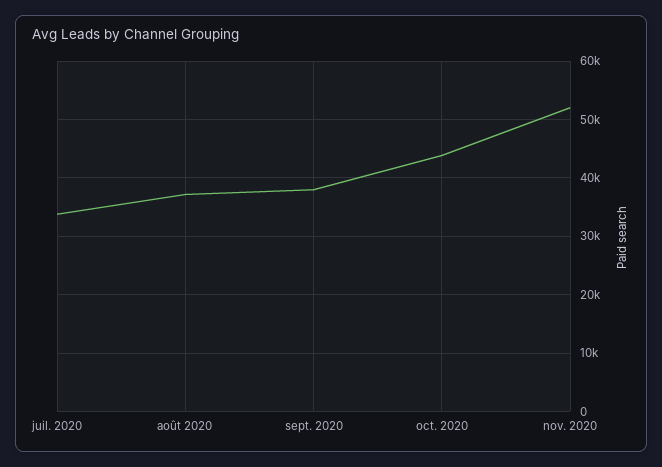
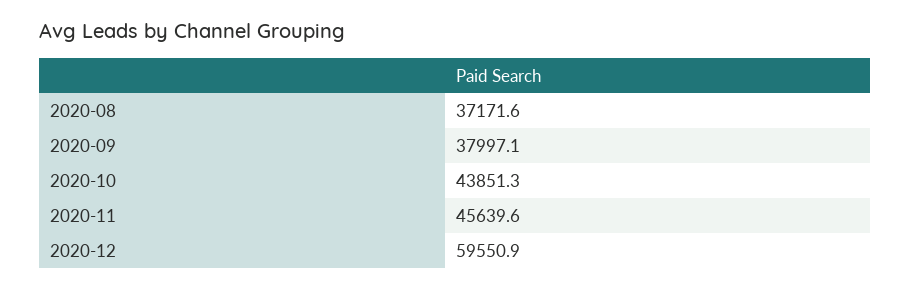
juil. 2020: 34000 -> none
nov. 2020: 52000 -> 45639.6
2020-12: none -> 59550.9

